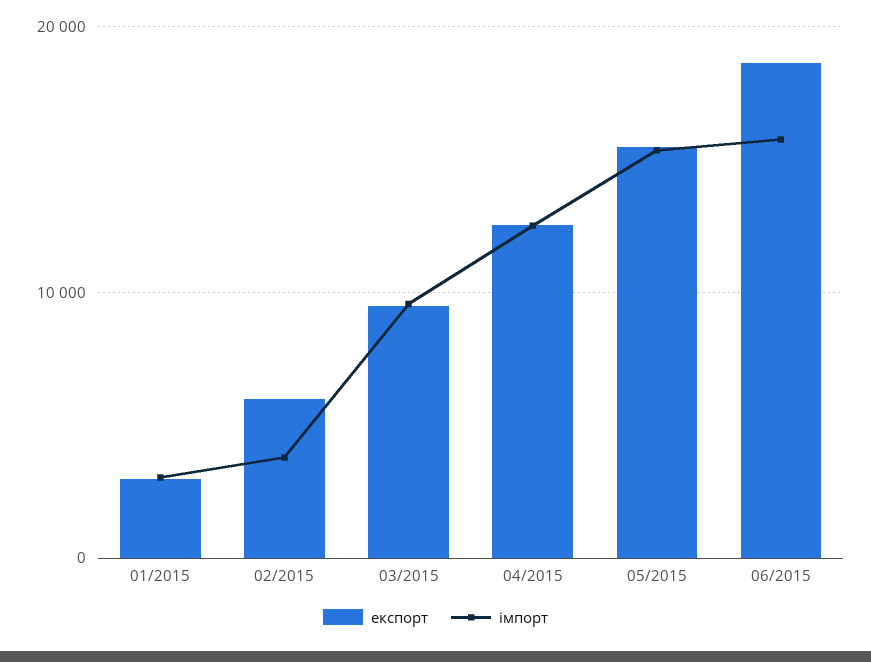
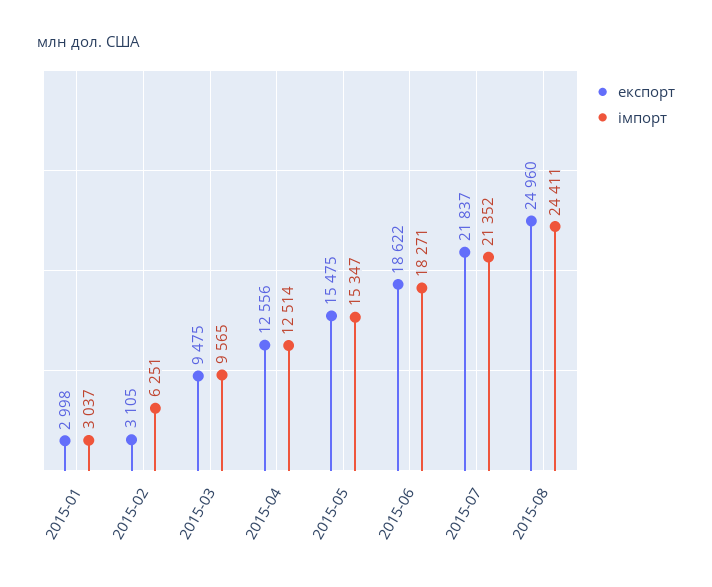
експорт, 02/2015: 6000 -> 3105
імпорт, 02/2015: 4000 -> 6251
імпорт, 06/2015: 16000 -> 18271
експорт, 2015-07: none -> 21837
імпорт, 2015-07: none -> 21352
експорт, 2015-08: none -> 24960
імпорт, 2015-08: none -> 24411

